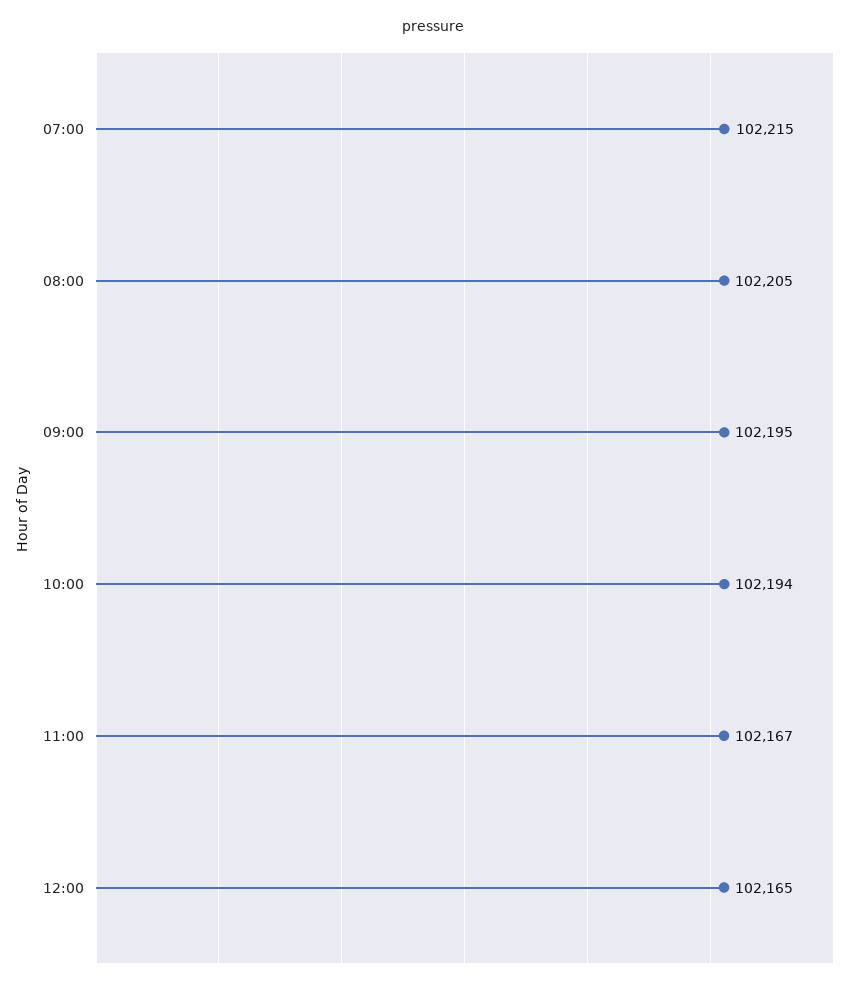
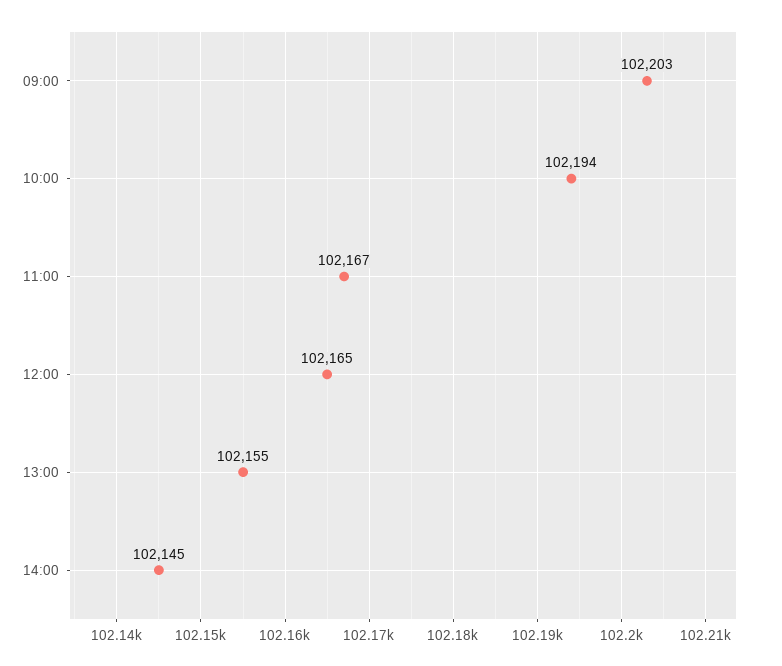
07:00: 102215 -> none
08:00: 102205 -> none
09:00: 102195 -> 102203
13:00: none -> 102155
14:00: none -> 102145

